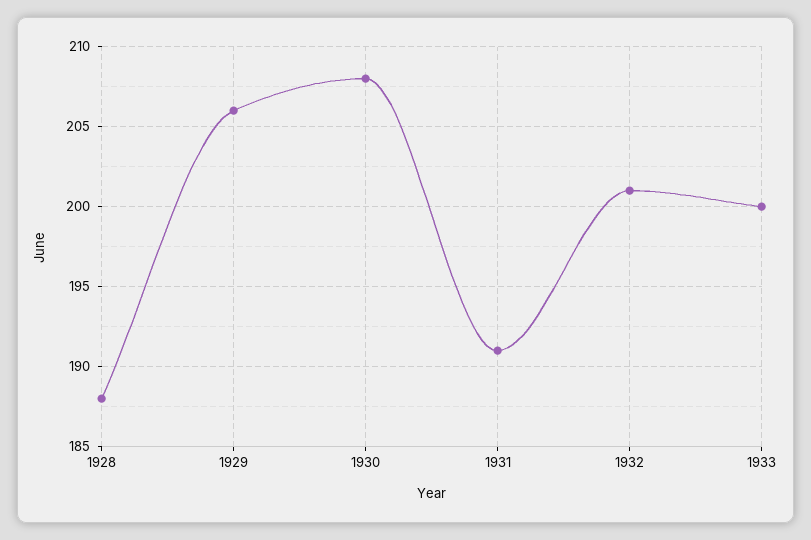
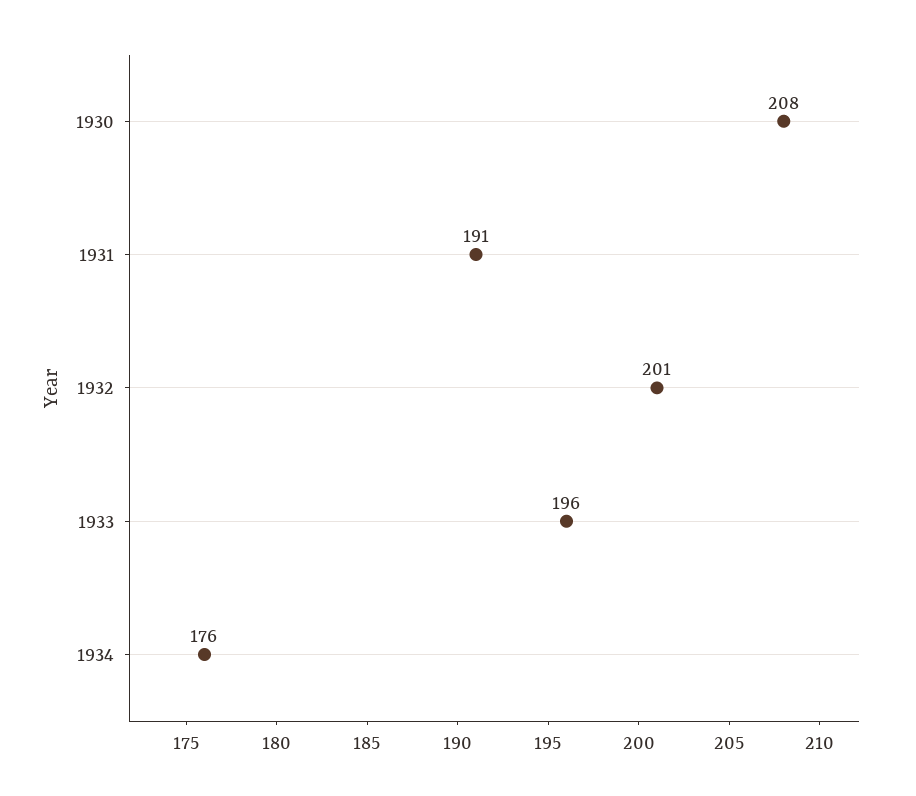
1928: 188 -> none
1929: 206 -> none
1933: 200 -> 196
1934: none -> 176

